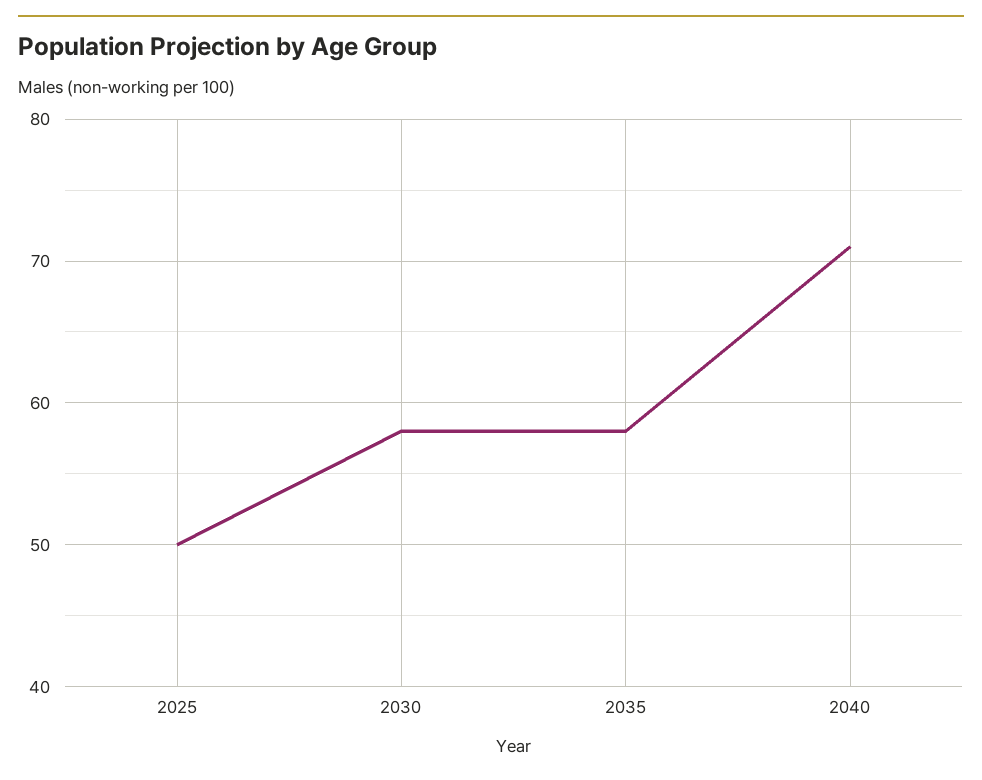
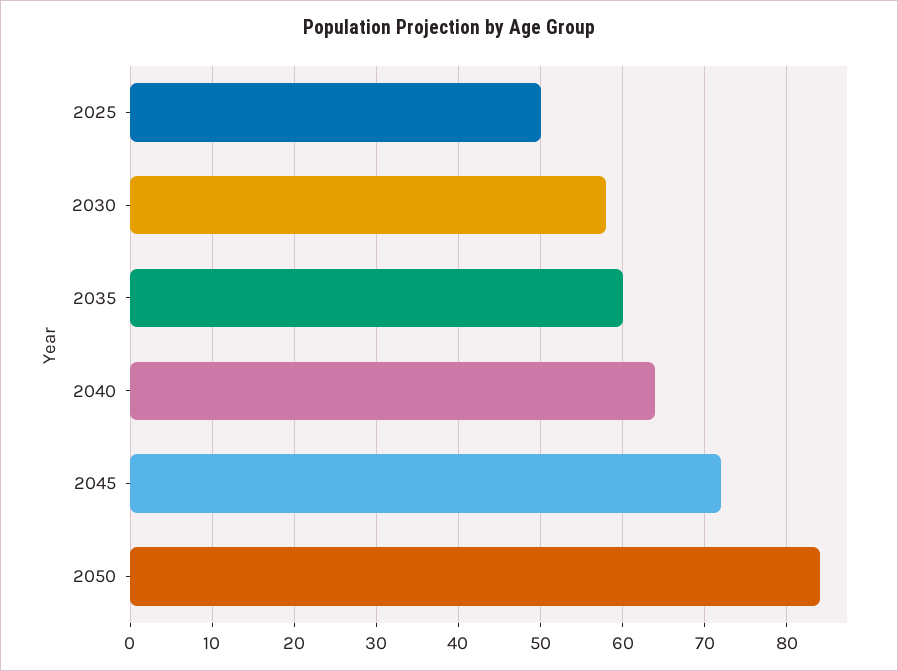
2035: 58 -> 60
2040: 71 -> 64
2045: none -> 72
2050: none -> 84

